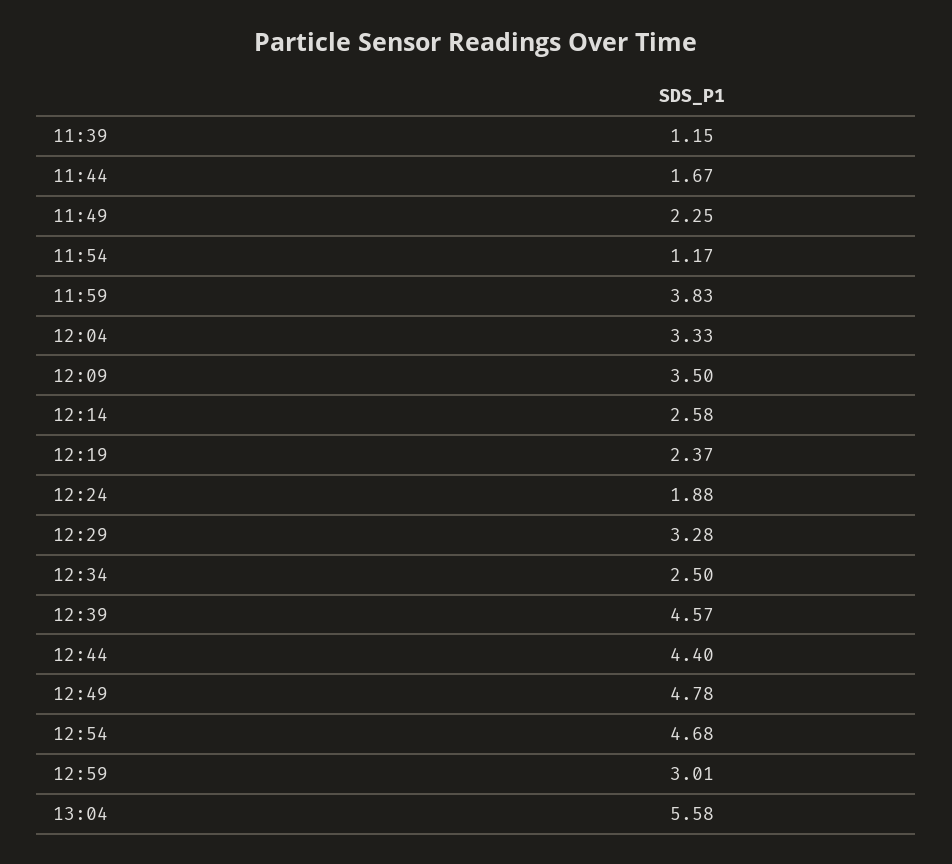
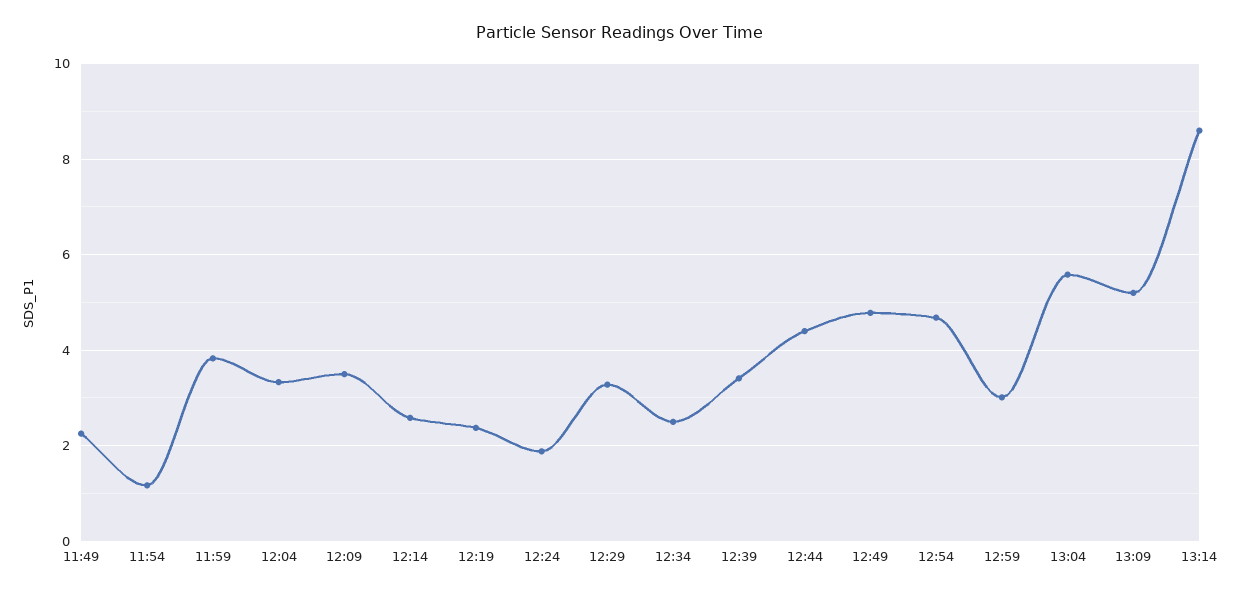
11:39: 1.15 -> none
11:44: 1.67 -> none
12:39: 4.57 -> 3.4
13:09: none -> 5.2
13:14: none -> 8.6

